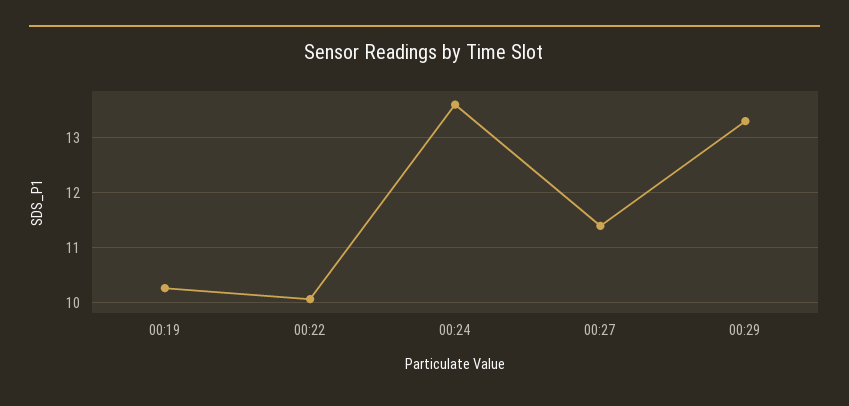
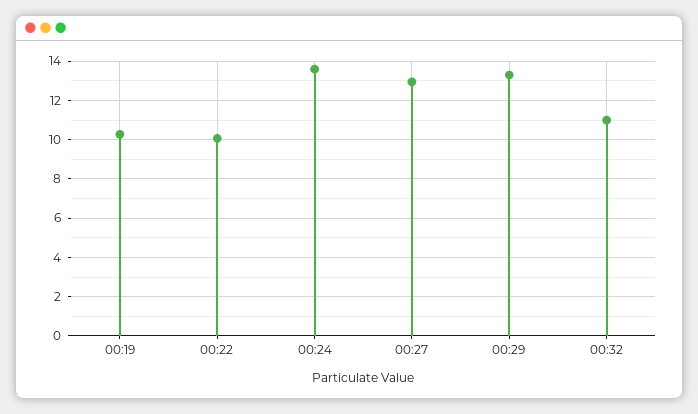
00:27: 11.4 -> 13
00:32: none -> 11

